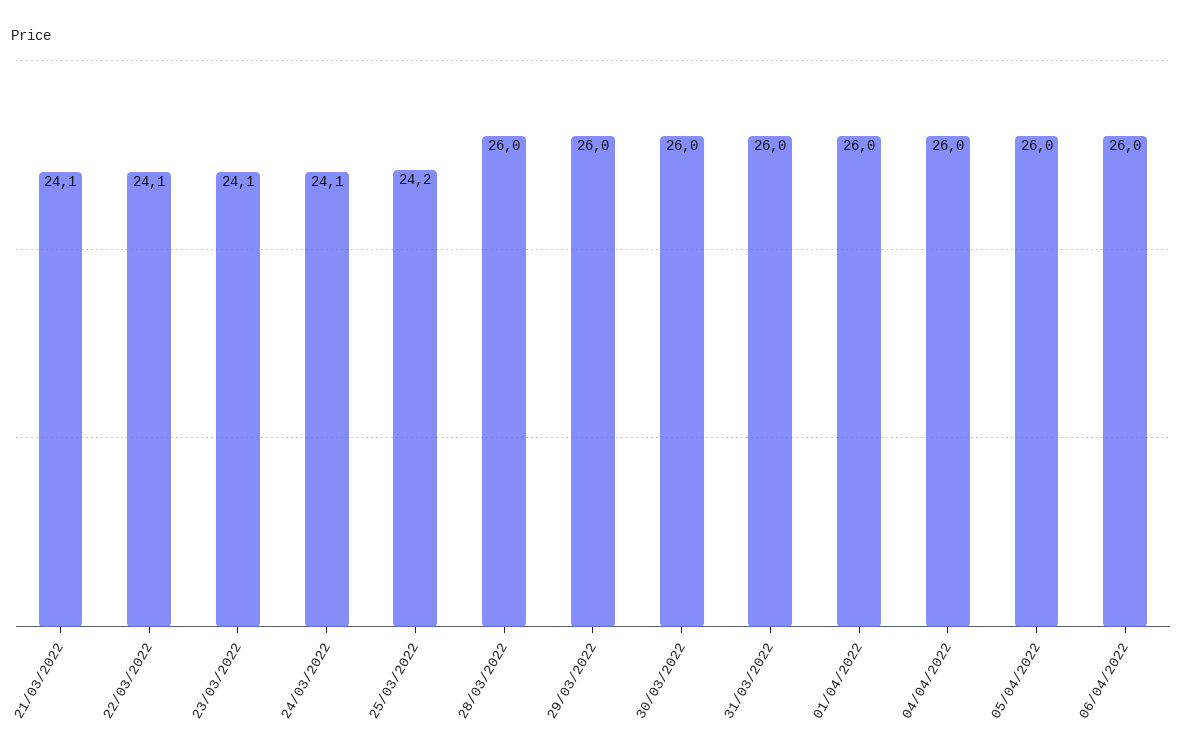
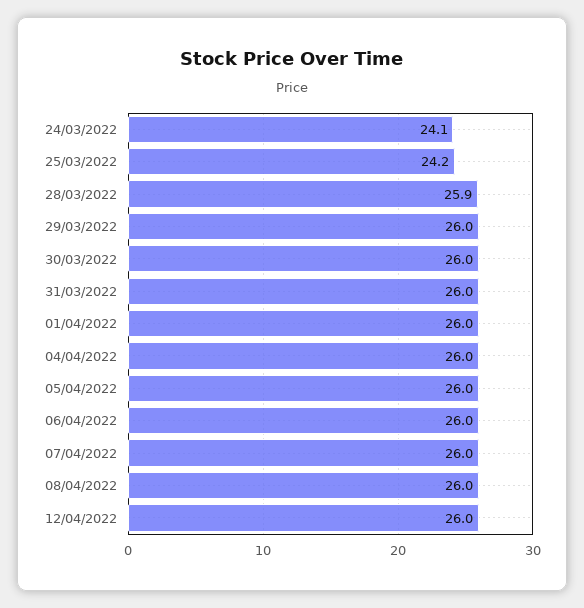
21/03/2022: 24.1 -> none
22/03/2022: 24.1 -> none
23/03/2022: 24.1 -> none
28/03/2022: 26 -> 25.9
07/04/2022: none -> 26
08/04/2022: none -> 26
12/04/2022: none -> 26

